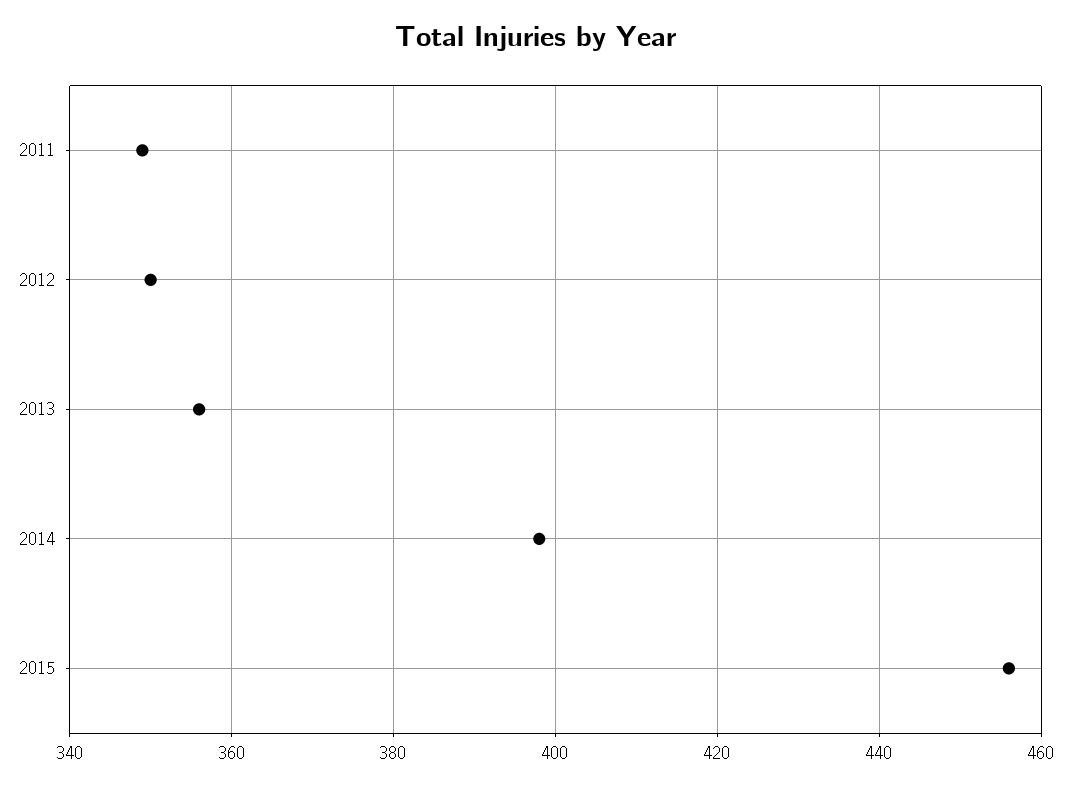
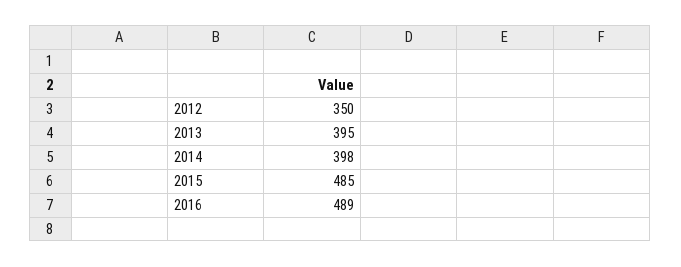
2011: 350 -> none
2013: 355 -> 395
2015: 455 -> 485
2016: none -> 489

